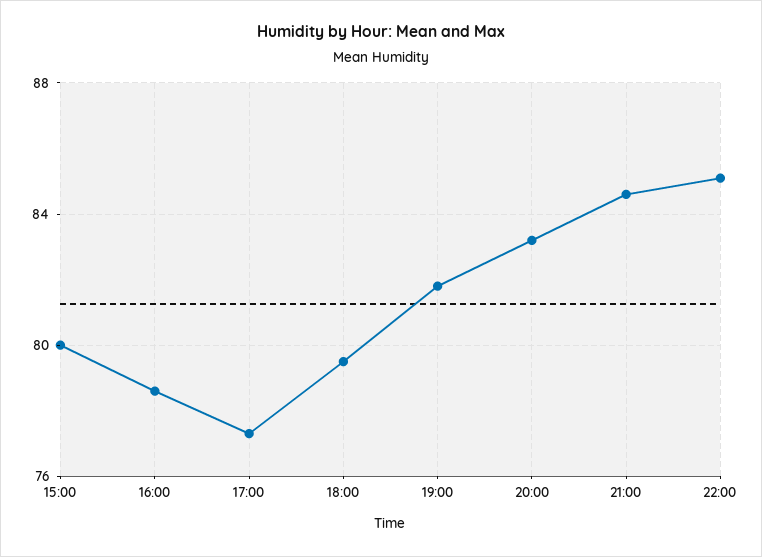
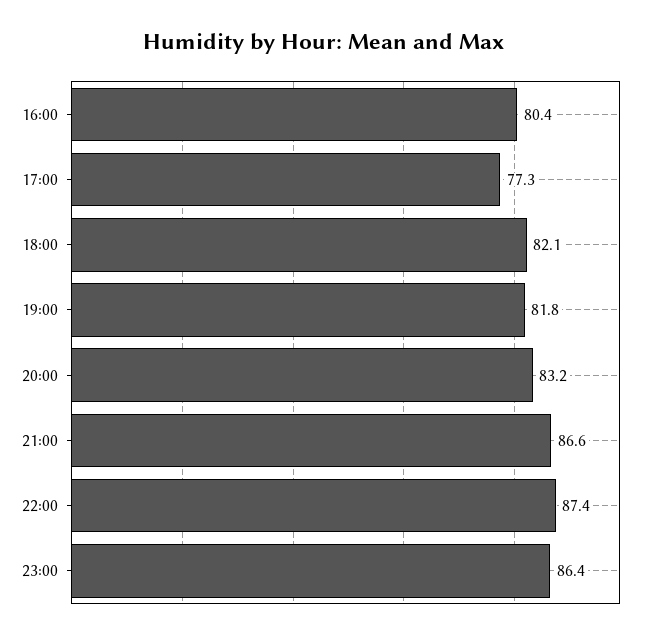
15:00: 80 -> none
16:00: 78.5 -> 80.4
18:00: 79.5 -> 82.1
21:00: 84.5 -> 86.6
22:00: 85 -> 87.4
23:00: none -> 86.4

